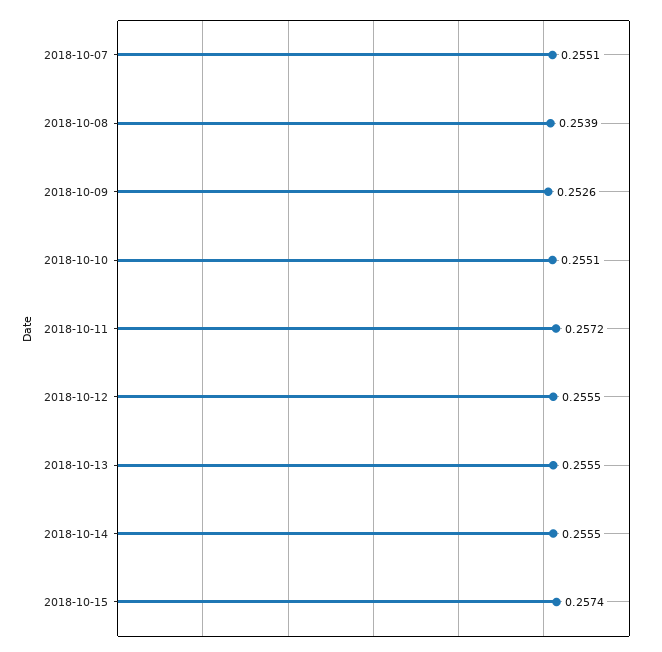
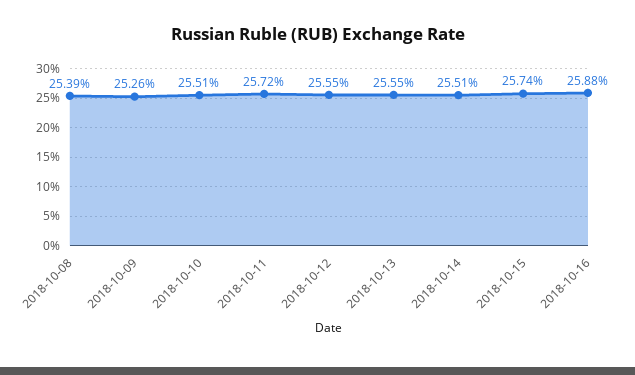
2018-10-07: 0.2551 -> none
2018-10-14: 0.2555 -> 0.2551
2018-10-16: none -> 0.2588

